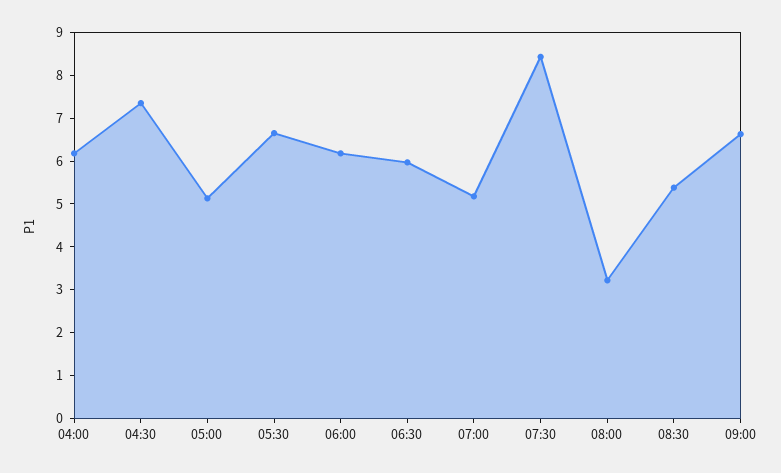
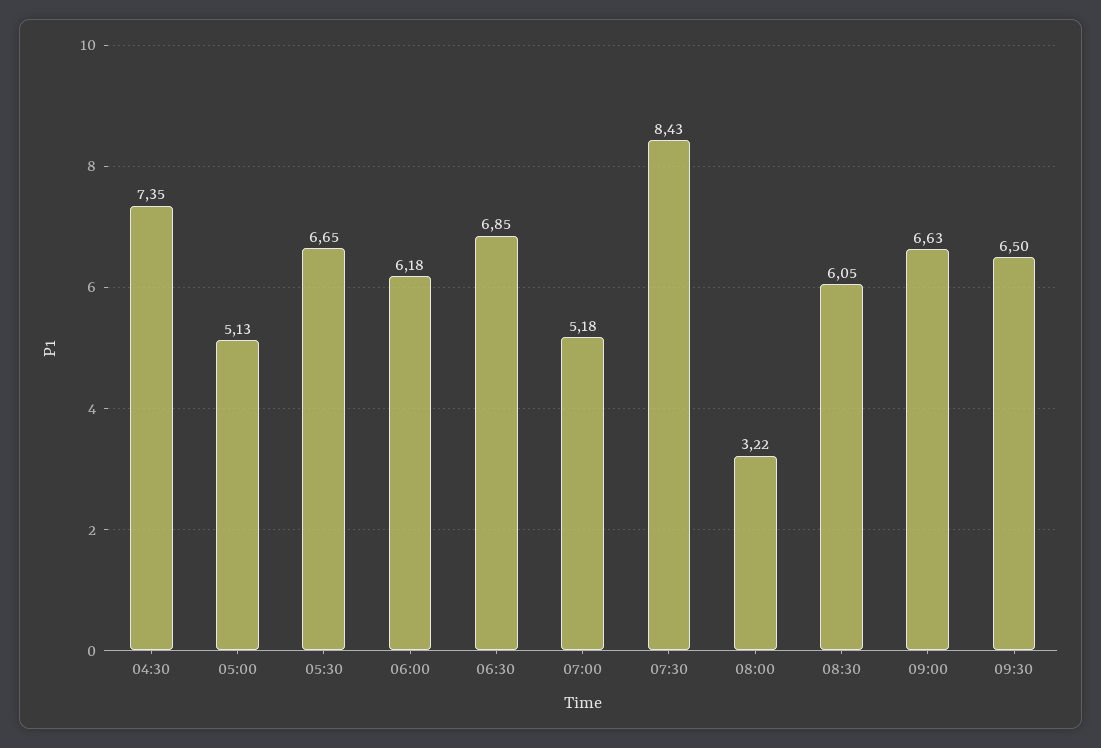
04:00: 6.2 -> none
06:30: 6 -> 6.85
08:30: 5.4 -> 6.05
09:30: none -> 6.5

